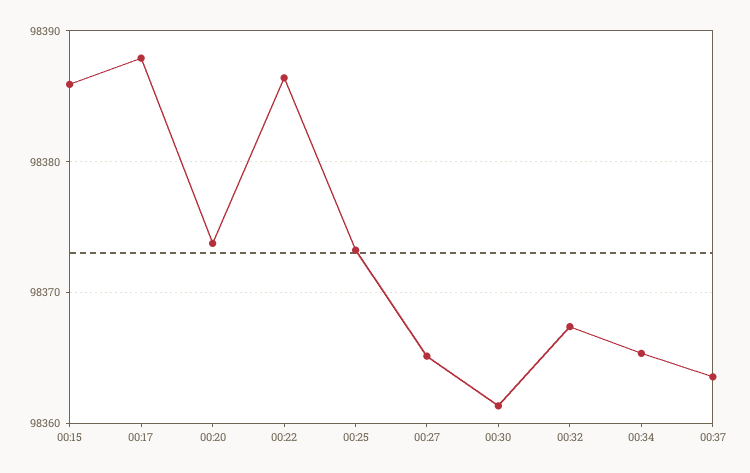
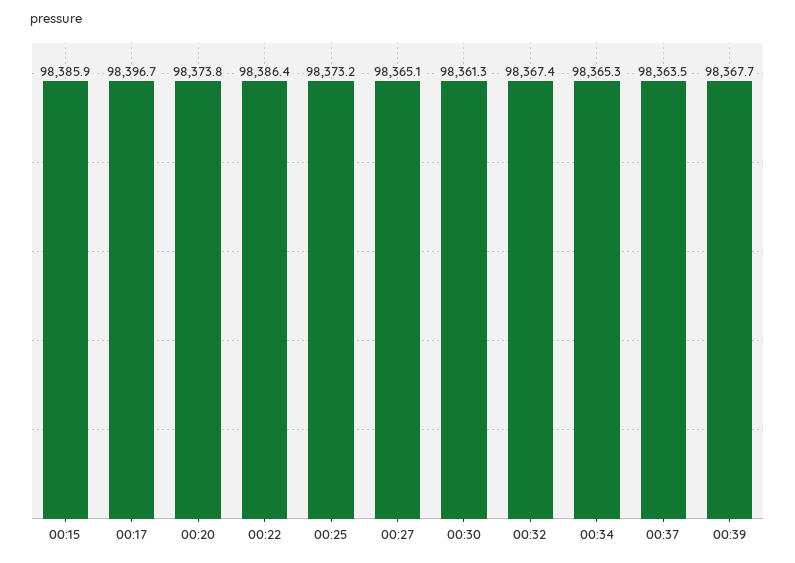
00:17: 98388 -> 98396.7
00:39: none -> 98367.7

